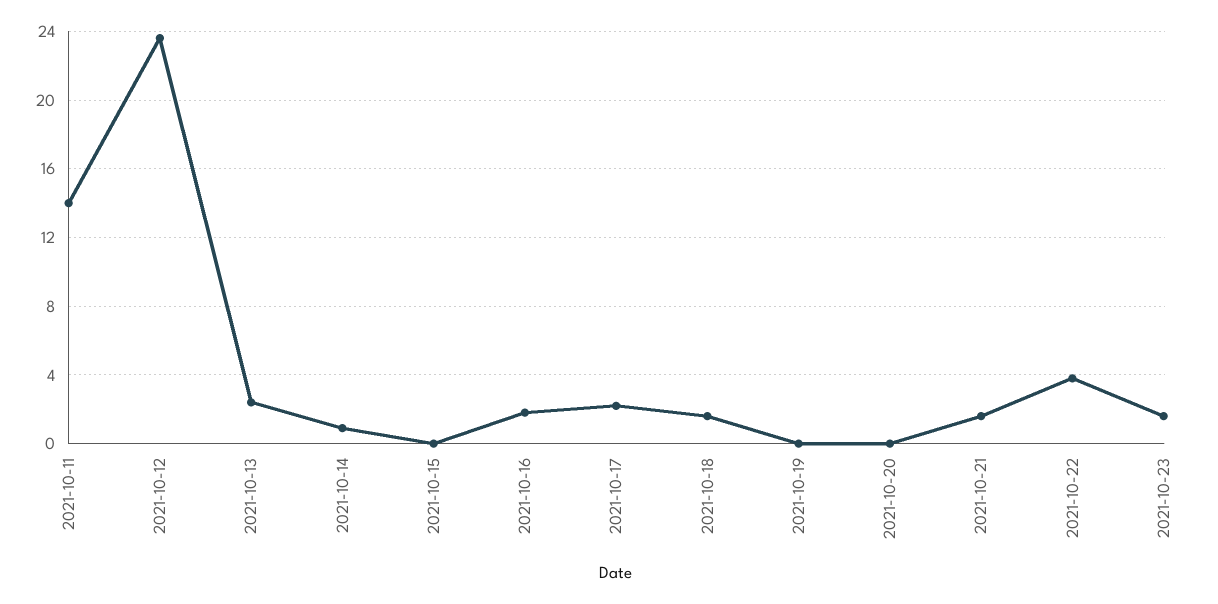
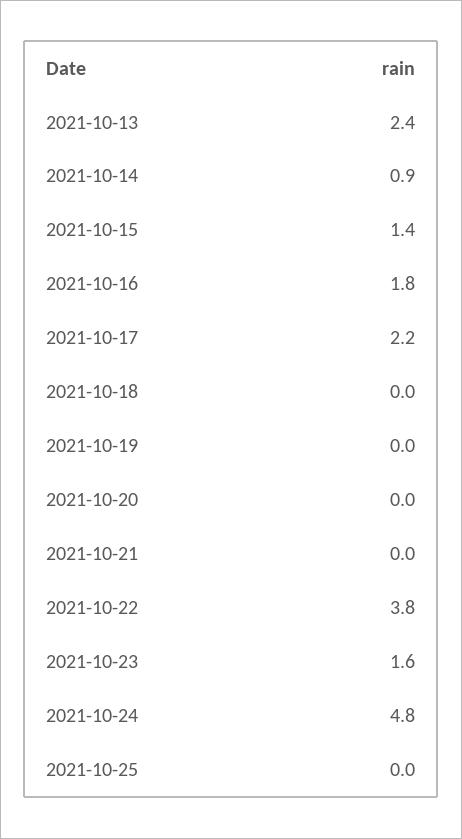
2021-10-11: 14 -> none
2021-10-12: 23.5 -> none
2021-10-15: 0 -> 1.4
2021-10-18: 1.5 -> 0
2021-10-21: 1.5 -> 0
2021-10-24: none -> 4.8
2021-10-25: none -> 0

